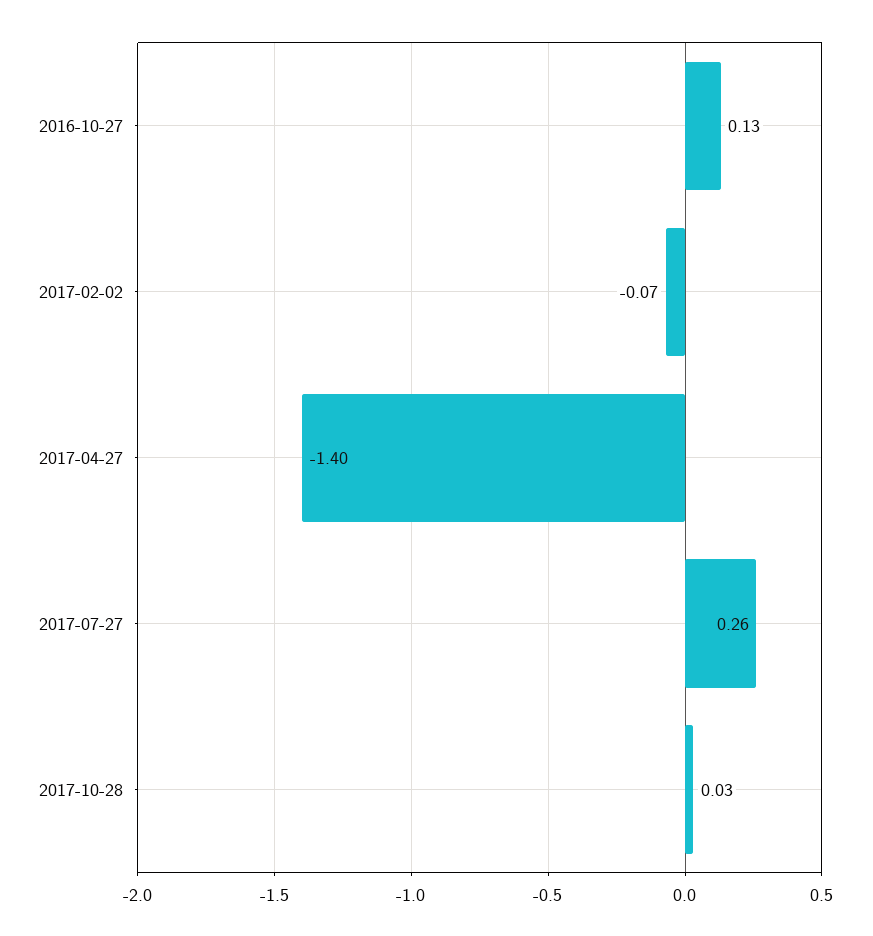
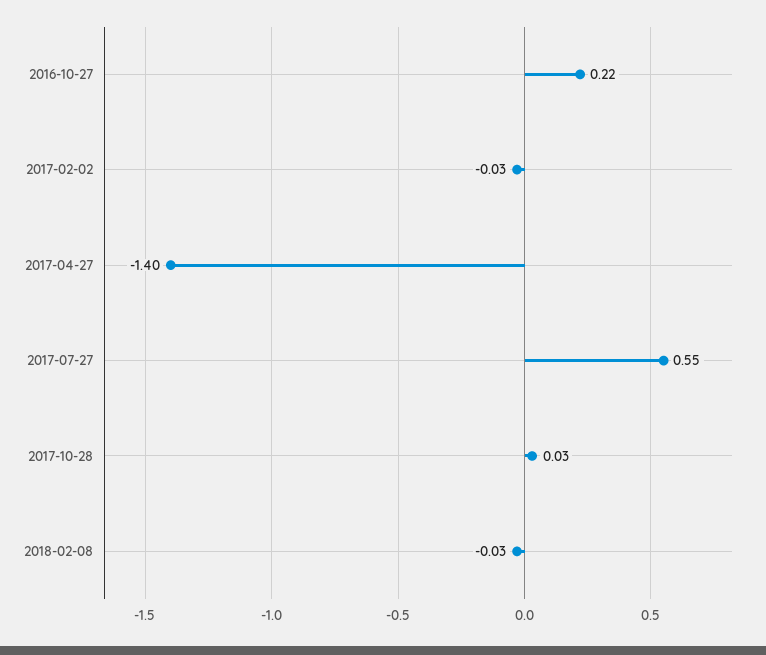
2016-10-27: 0.13 -> 0.22
2017-02-02: -0.07 -> -0.03
2017-07-27: 0.26 -> 0.55
2018-02-08: none -> -0.03

